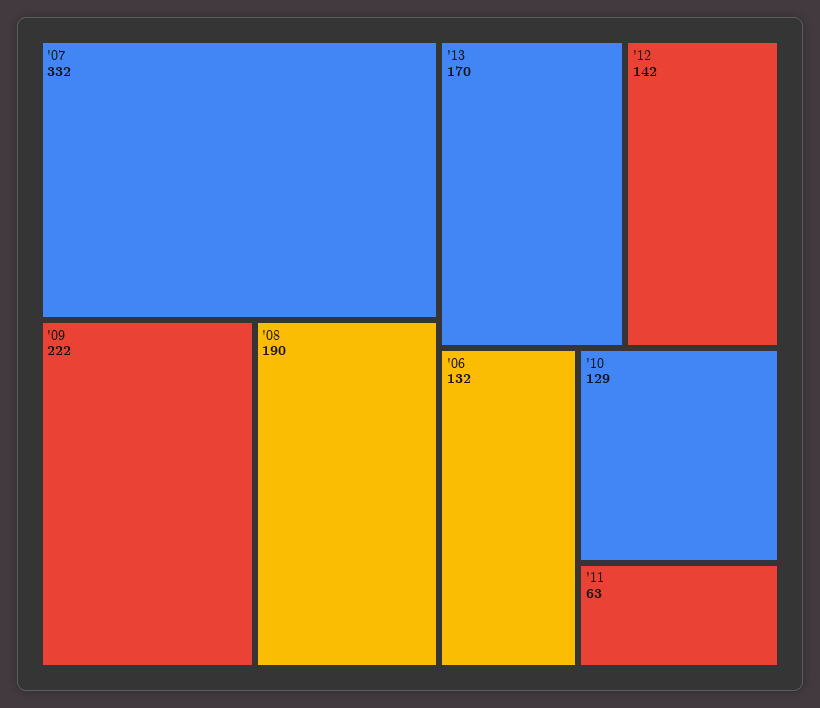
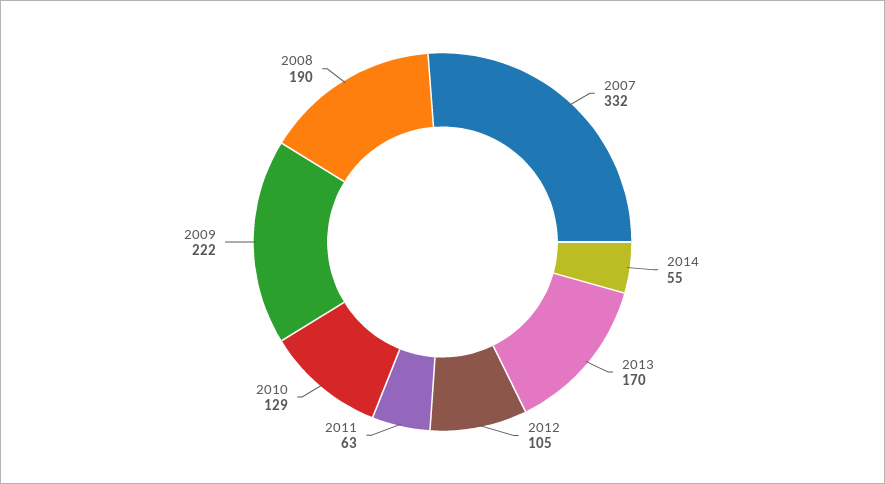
'12: 142 -> 105
'06: 132 -> none
2014: none -> 55

